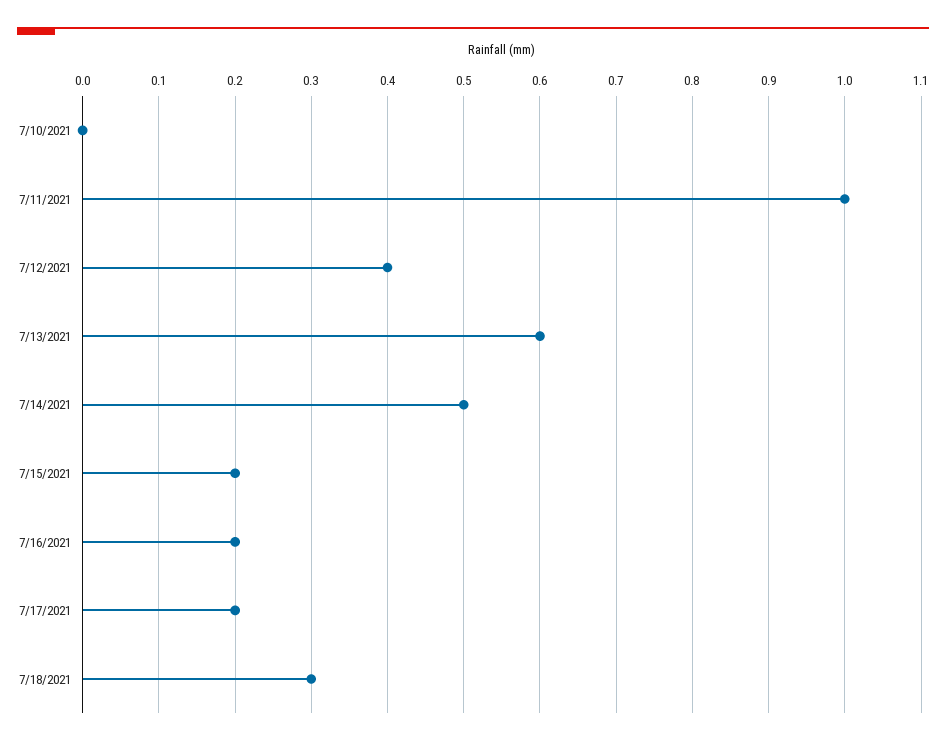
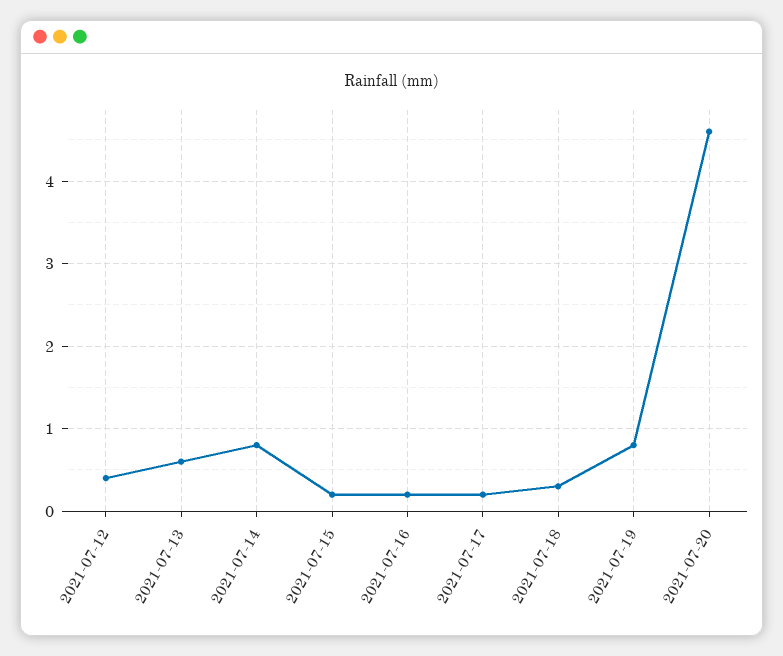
7/10/2021: 0 -> none
7/11/2021: 1 -> none
7/14/2021: 0.5 -> 0.8
2021-07-19: none -> 0.8
2021-07-20: none -> 4.6

